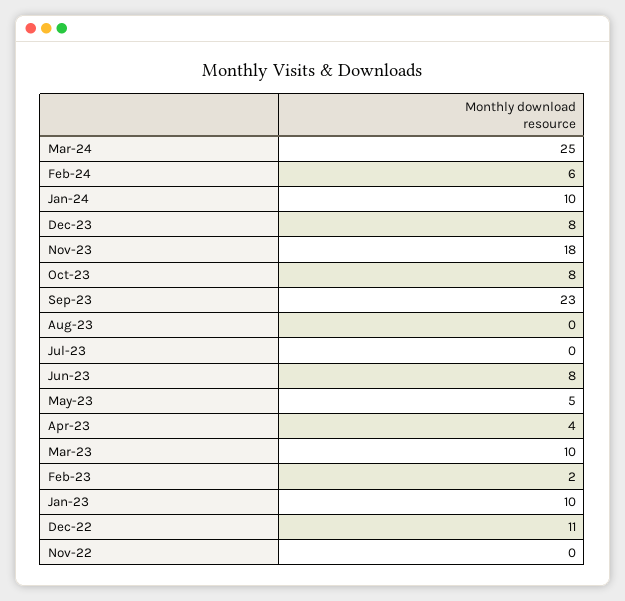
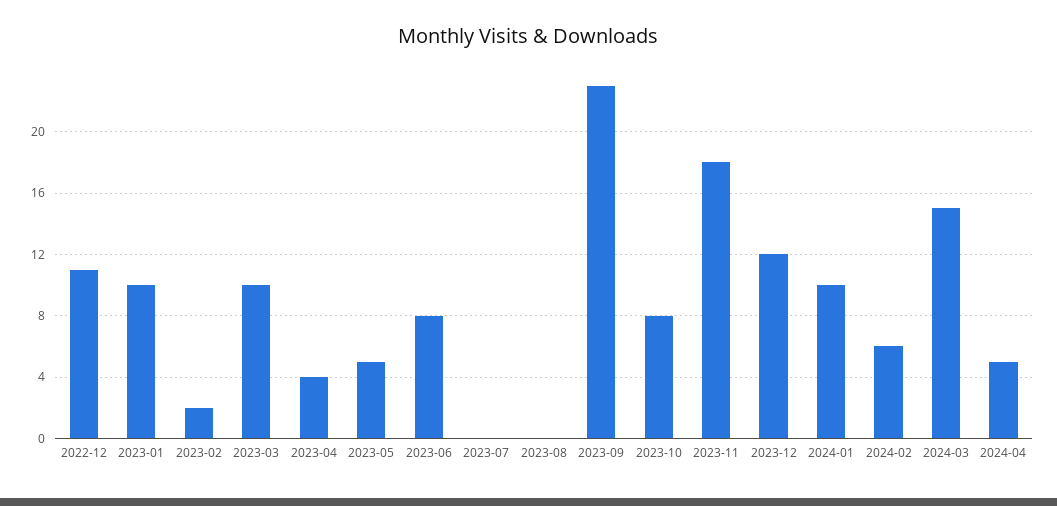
Mar-24: 25 -> 15
Dec-23: 8 -> 12
Nov-22: 0 -> none
2024-04: none -> 5

